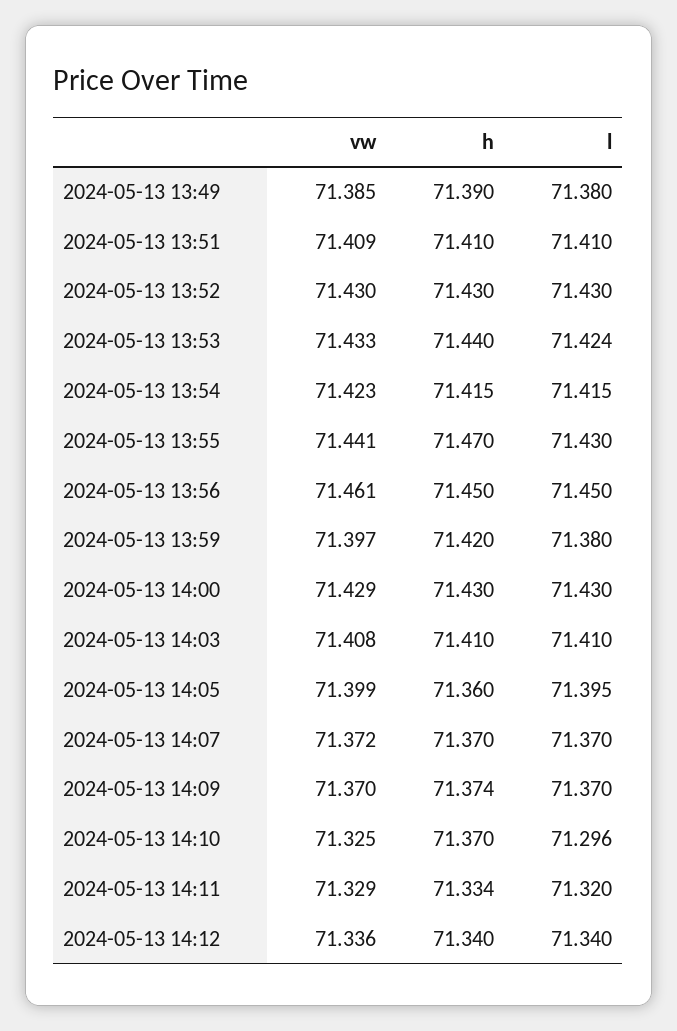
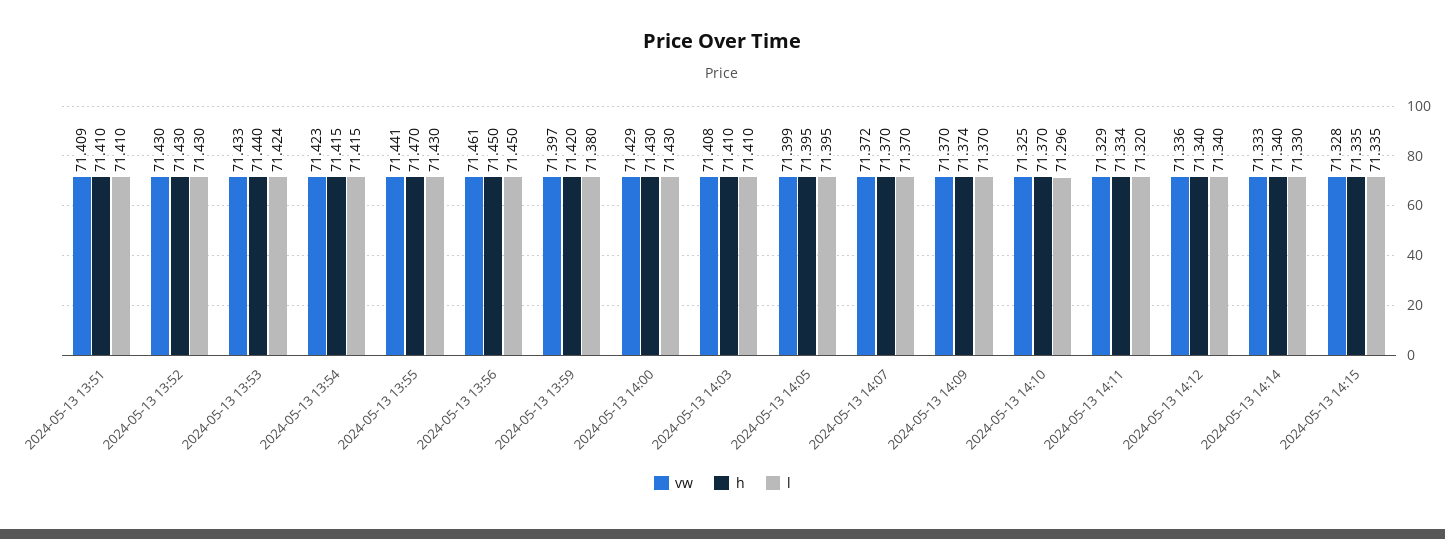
vw, 2024-05-13 13:49: 71.385 -> none
h, 2024-05-13 13:49: 71.39 -> none
l, 2024-05-13 13:49: 71.38 -> none
h, 2024-05-13 14:05: 71.36 -> 71.395
vw, 2024-05-13 14:14: none -> 71.333
h, 2024-05-13 14:14: none -> 71.34
l, 2024-05-13 14:14: none -> 71.33
vw, 2024-05-13 14:15: none -> 71.328
h, 2024-05-13 14:15: none -> 71.335
l, 2024-05-13 14:15: none -> 71.335

